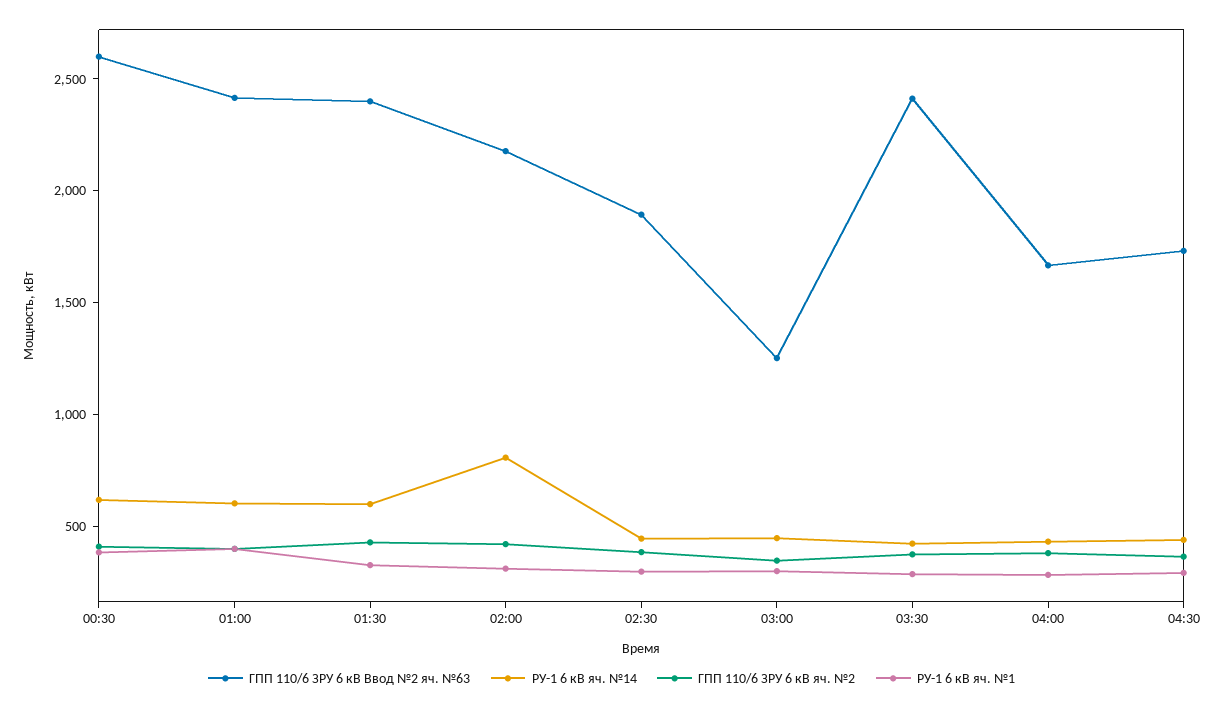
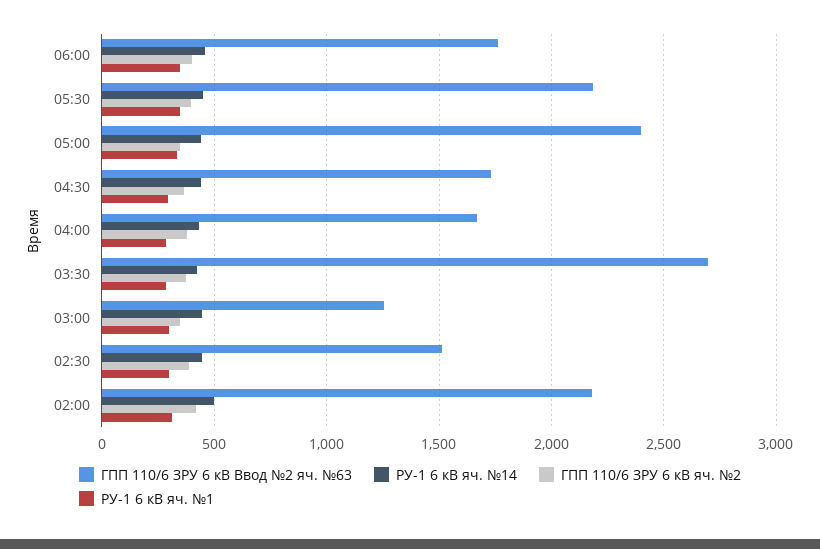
ГПП 110/6 ЗРУ 6 кВ Ввод №2 яч. №63, 00:30: 2600 -> none
РУ-1 6 кВ яч. №14, 00:30: 600 -> none
ГПП 110/6 ЗРУ 6 кВ яч. №2, 00:30: 400 -> none
РУ-1 6 кВ яч. №1, 00:30: 400 -> none
ГПП 110/6 ЗРУ 6 кВ Ввод №2 яч. №63, 01:00: 2400 -> none
РУ-1 6 кВ яч. №14, 01:00: 600 -> none
ГПП 110/6 ЗРУ 6 кВ яч. №2, 01:00: 400 -> none
РУ-1 6 кВ яч. №1, 01:00: 400 -> none
ГПП 110/6 ЗРУ 6 кВ Ввод №2 яч. №63, 01:30: 2400 -> none
РУ-1 6 кВ яч. №14, 01:30: 600 -> none
ГПП 110/6 ЗРУ 6 кВ яч. №2, 01:30: 400 -> none
РУ-1 6 кВ яч. №1, 01:30: 300 -> none
РУ-1 6 кВ яч. №14, 02:00: 800 -> 500
ГПП 110/6 ЗРУ 6 кВ Ввод №2 яч. №63, 02:30: 1900 -> 1500
ГПП 110/6 ЗРУ 6 кВ Ввод №2 яч. №63, 03:30: 2400 -> 2700
ГПП 110/6 ЗРУ 6 кВ Ввод №2 яч. №63, 06:00: none -> 1750
РУ-1 6 кВ яч. №14, 06:00: none -> 450
ГПП 110/6 ЗРУ 6 кВ яч. №2, 06:00: none -> 400
РУ-1 6 кВ яч. №1, 06:00: none -> 350
ГПП 110/6 ЗРУ 6 кВ Ввод №2 яч. №63, 05:30: none -> 2200
РУ-1 6 кВ яч. №14, 05:30: none -> 450
ГПП 110/6 ЗРУ 6 кВ яч. №2, 05:30: none -> 400
РУ-1 6 кВ яч. №1, 05:30: none -> 350
ГПП 110/6 ЗРУ 6 кВ Ввод №2 яч. №63, 05:00: none -> 2400
РУ-1 6 кВ яч. №14, 05:00: none -> 450
ГПП 110/6 ЗРУ 6 кВ яч. №2, 05:00: none -> 350
РУ-1 6 кВ яч. №1, 05:00: none -> 350

